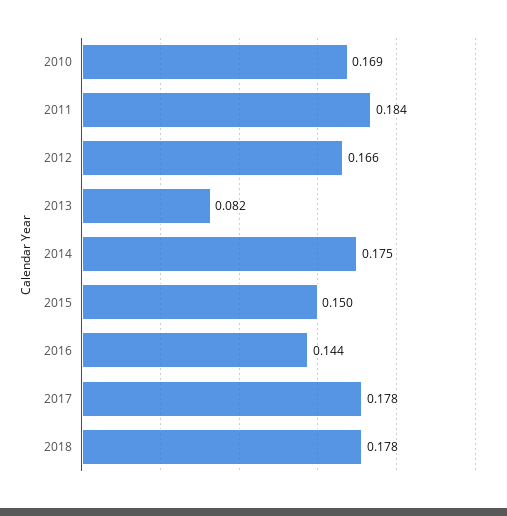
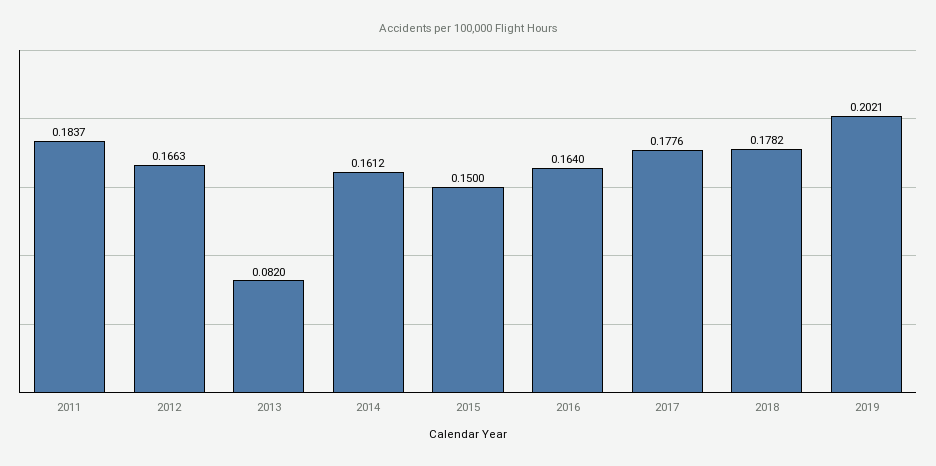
2010: 0.169 -> none
2014: 0.175 -> 0.1612
2016: 0.144 -> 0.164
2019: none -> 0.2021

